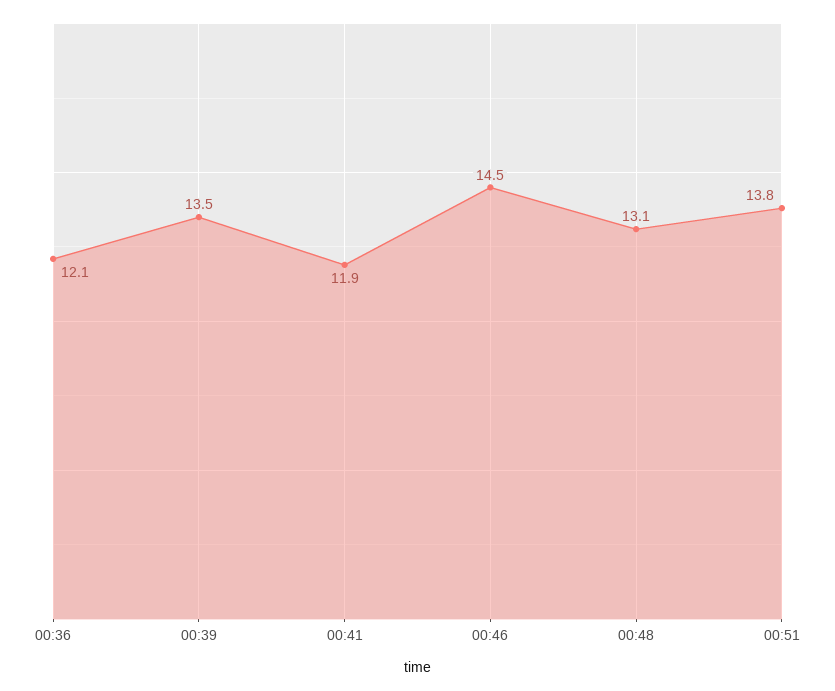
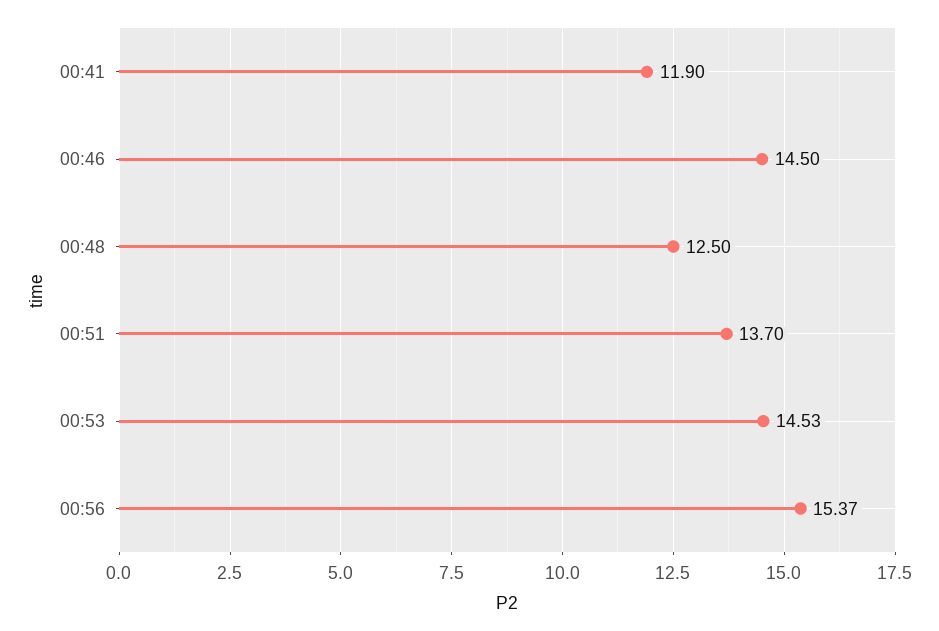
00:36: 12.1 -> none
00:39: 13.5 -> none
00:48: 13.1 -> 12.5
00:51: 13.8 -> 13.7
00:53: none -> 14.53
00:56: none -> 15.37

